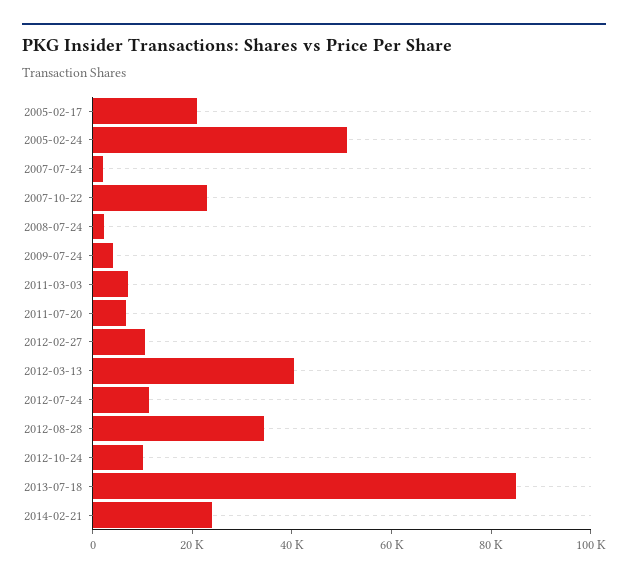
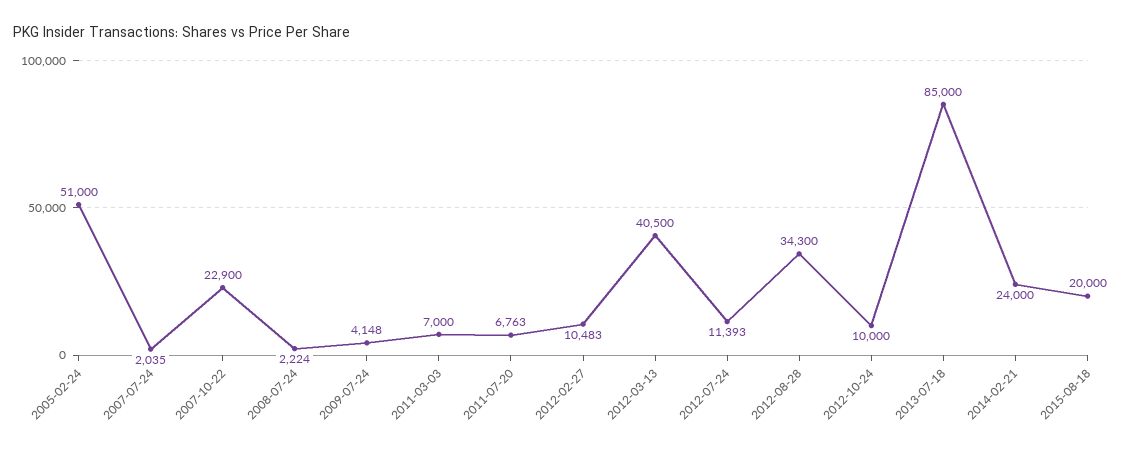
2005-02-17: 20000 -> none
2015-08-18: none -> 20000

